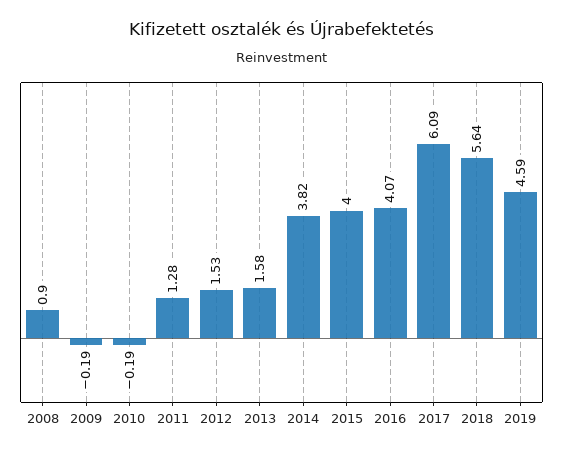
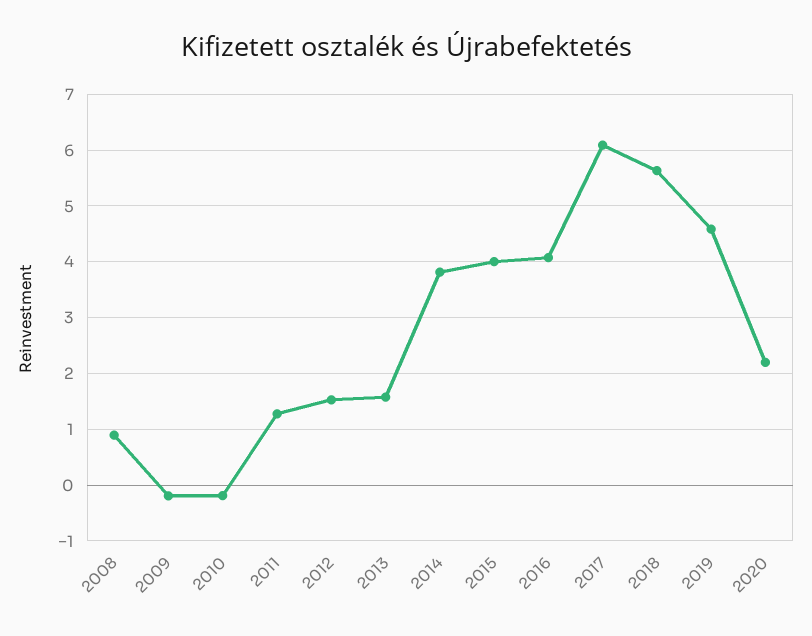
2020: none -> 2.2

